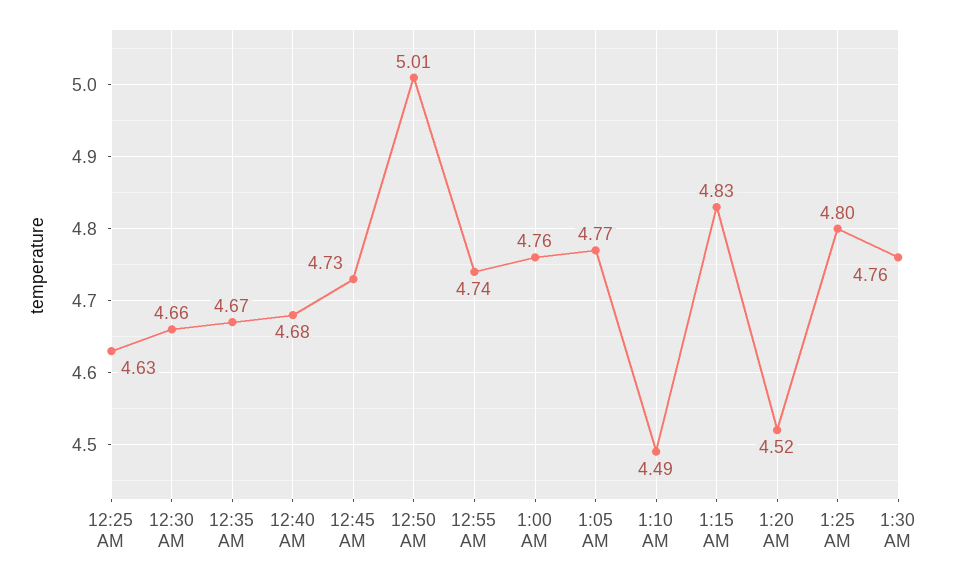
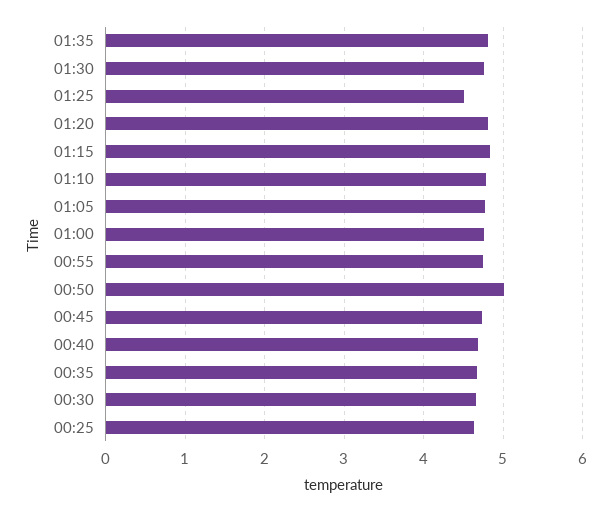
1:10 AM: 4.49 -> 4.8
1:20 AM: 4.52 -> 4.8
1:25 AM: 4.8 -> 4.5
01:35: none -> 4.8

